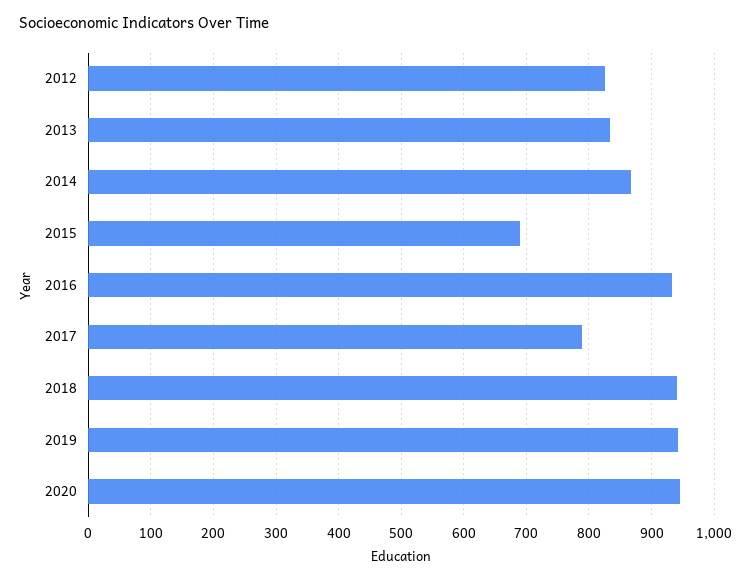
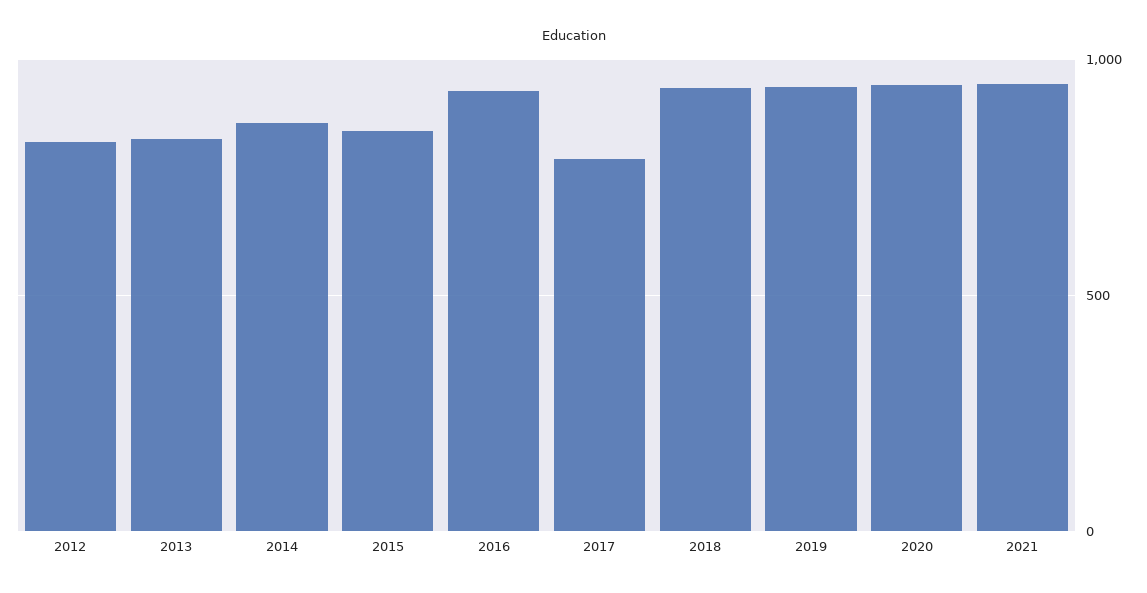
2015: 690 -> 850
2021: none -> 950

